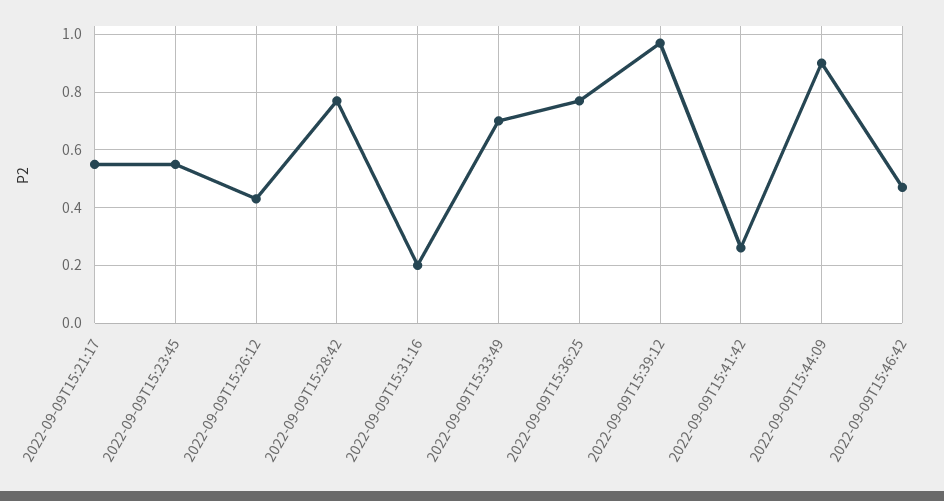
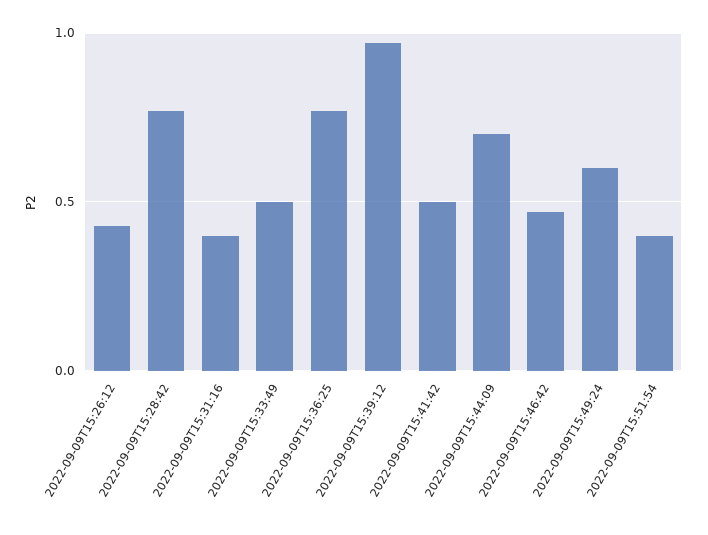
2022-09-09T15:21:17: 0.55 -> none
2022-09-09T15:23:45: 0.55 -> none
2022-09-09T15:31:16: 0.2 -> 0.4
2022-09-09T15:33:49: 0.7 -> 0.5
2022-09-09T15:41:42: 0.25 -> 0.5
2022-09-09T15:44:09: 0.9 -> 0.7
2022-09-09T15:49:24: none -> 0.6
2022-09-09T15:51:54: none -> 0.4

